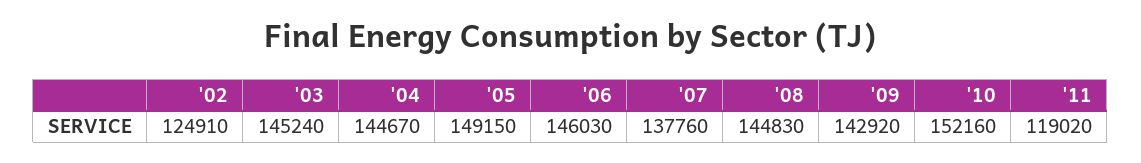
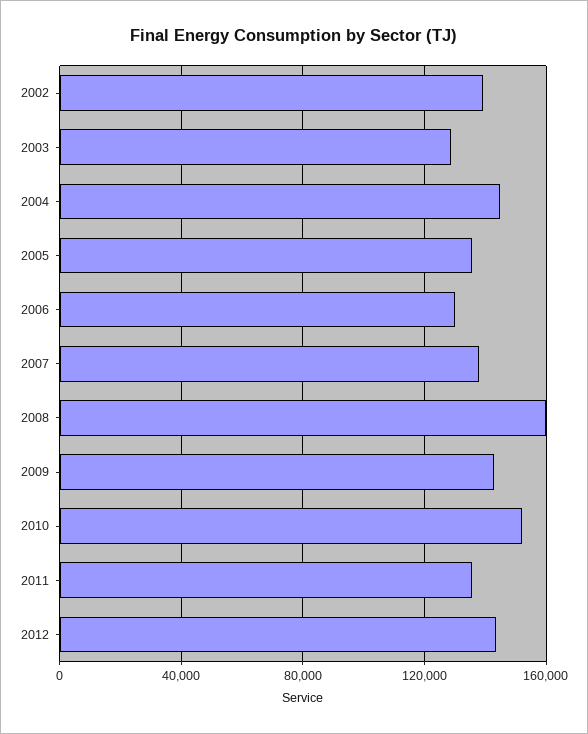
'02: 124910 -> 140000
'03: 145240 -> 130000
'05: 149150 -> 135000
'06: 146030 -> 130000
'08: 144830 -> 160000
'11: 119020 -> 135000
2012: none -> 145000

